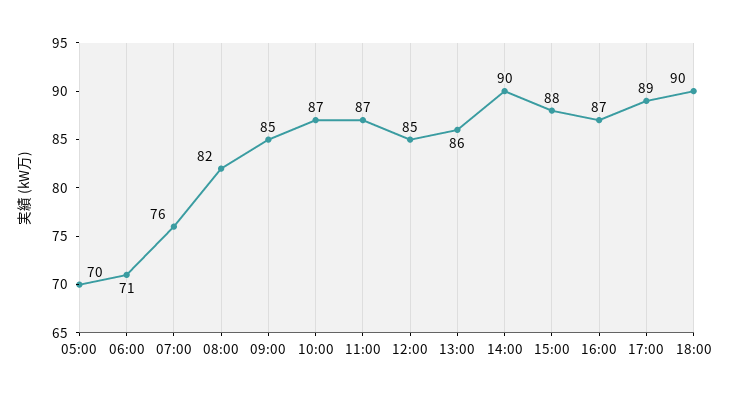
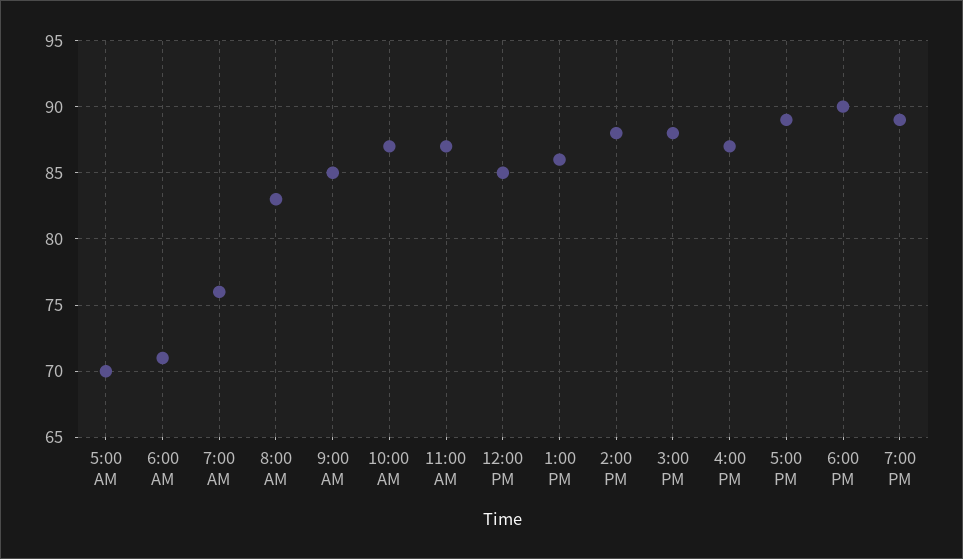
08:00: 82 -> 83
14:00: 90 -> 88
7:00 PM: none -> 89

